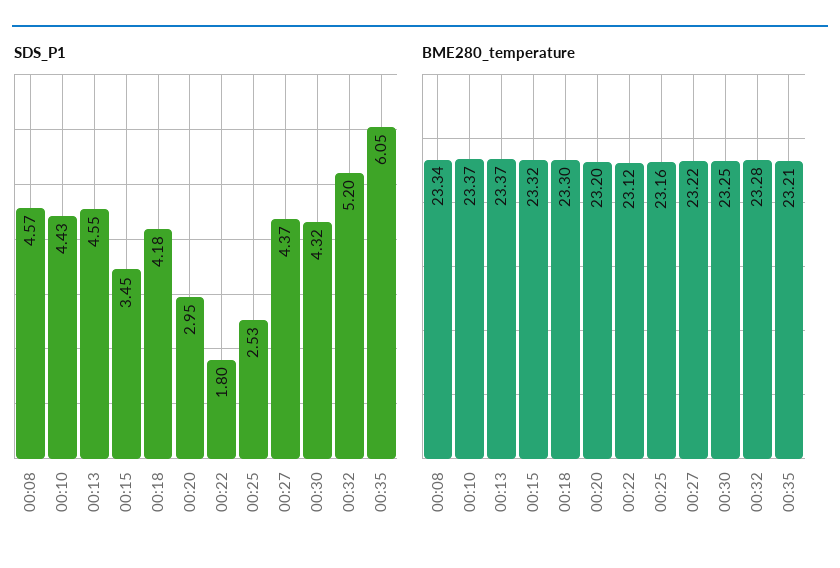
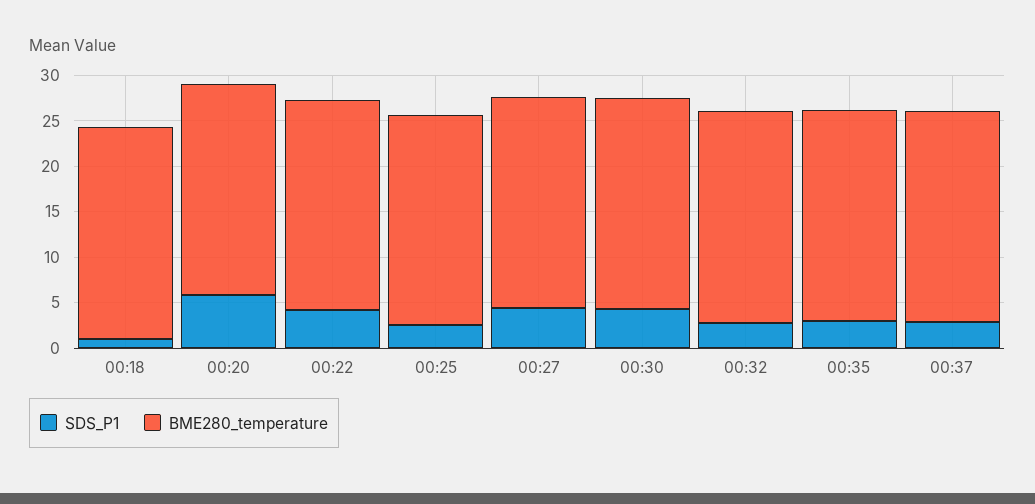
SDS_P1, 00:08: 4.57 -> none
SDS_P1, 00:10: 4.43 -> none
SDS_P1, 00:13: 4.55 -> none
SDS_P1, 00:15: 3.45 -> none
SDS_P1, 00:18: 4.18 -> 1
SDS_P1, 00:20: 2.95 -> 6
SDS_P1, 00:22: 1.8 -> 4
SDS_P1, 00:32: 5.2 -> 3
SDS_P1, 00:35: 6.05 -> 3
BME280_temperature, 00:08: 23.34 -> none
BME280_temperature, 00:10: 23.37 -> none
BME280_temperature, 00:13: 23.37 -> none
BME280_temperature, 00:15: 23.32 -> none
SDS_P1, 00:37: none -> 3
BME280_temperature, 00:37: none -> 23

